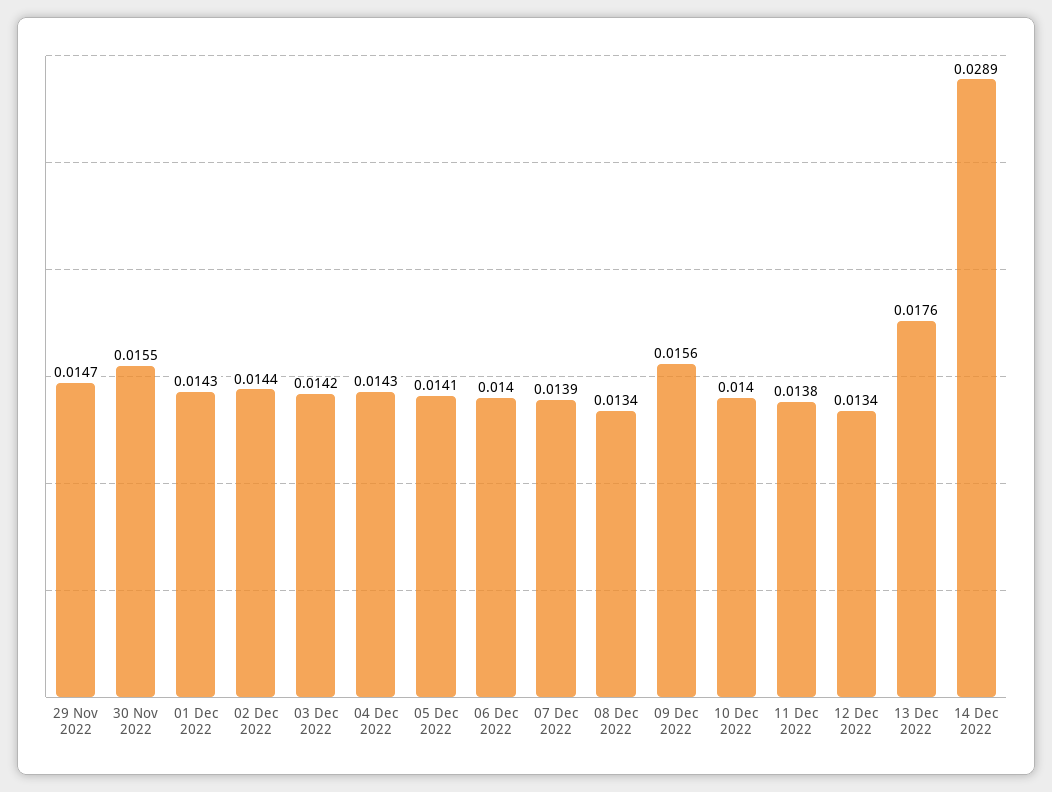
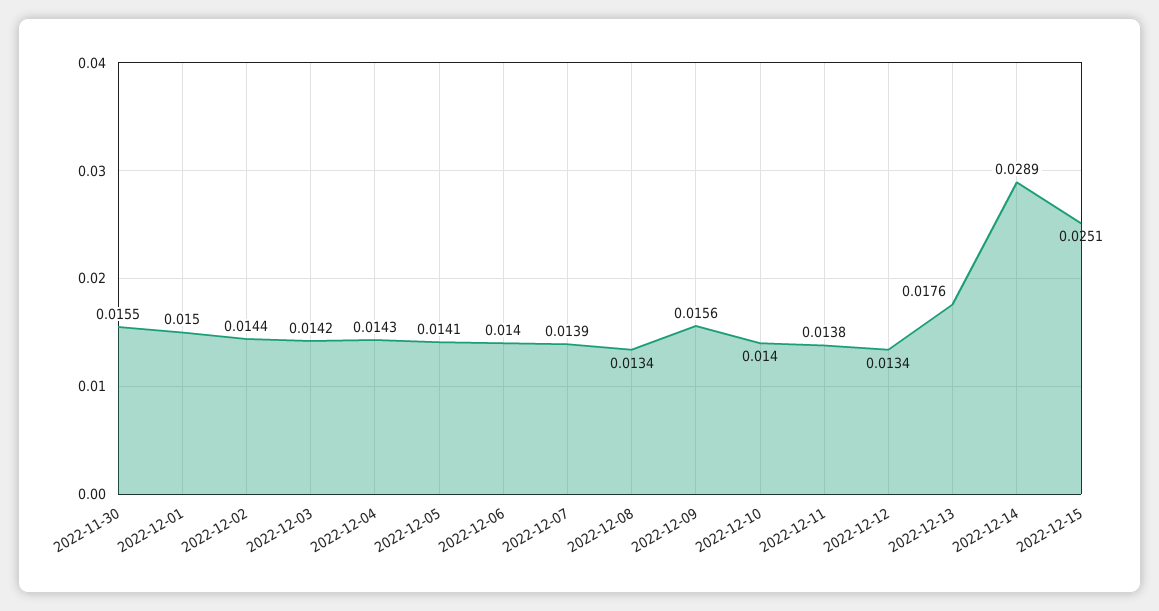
29 Nov 2022: 0.0147 -> none
01 Dec 2022: 0.0143 -> 0.015
2022-12-15: none -> 0.0251

